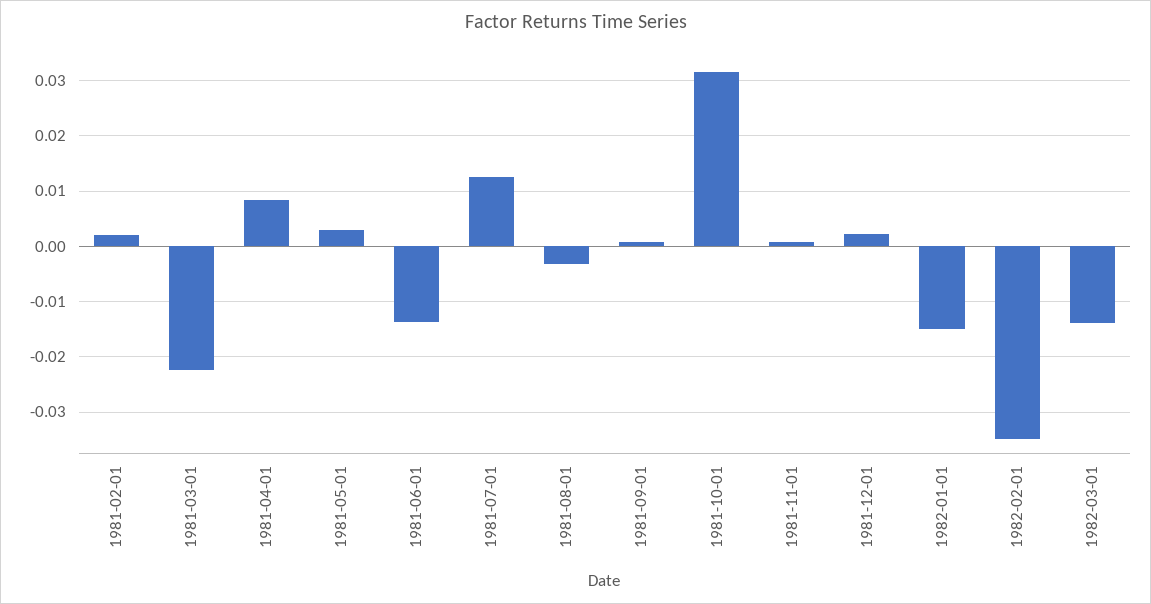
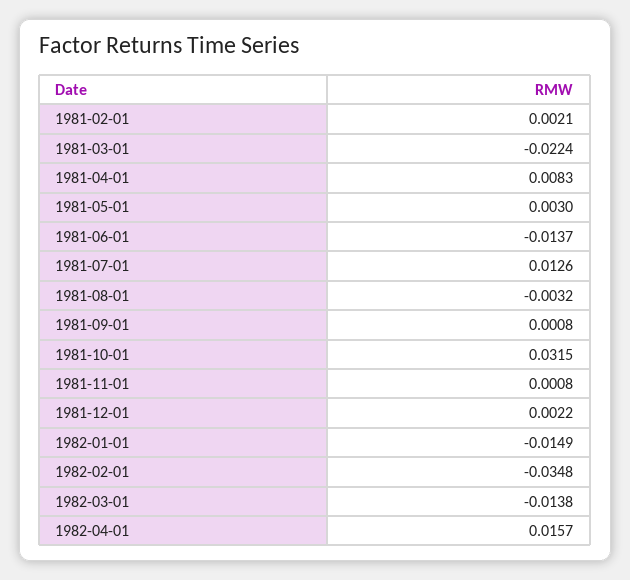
1982-04-01: none -> 0.0157

